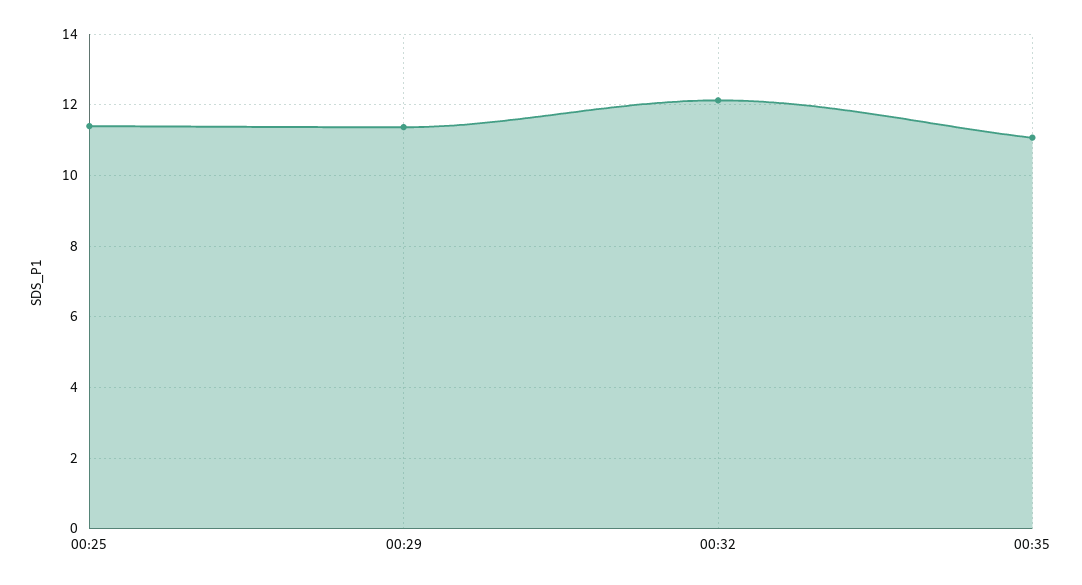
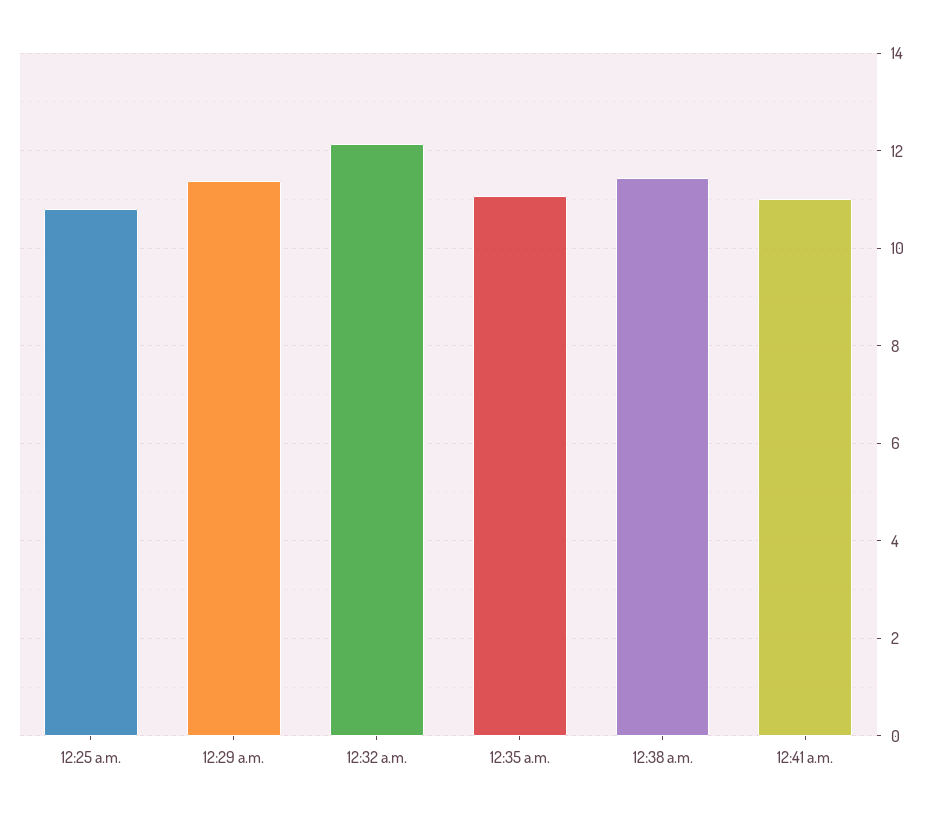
00:25: 11.4 -> 10.8
12:38 a.m.: none -> 11.4
12:41 a.m.: none -> 11

